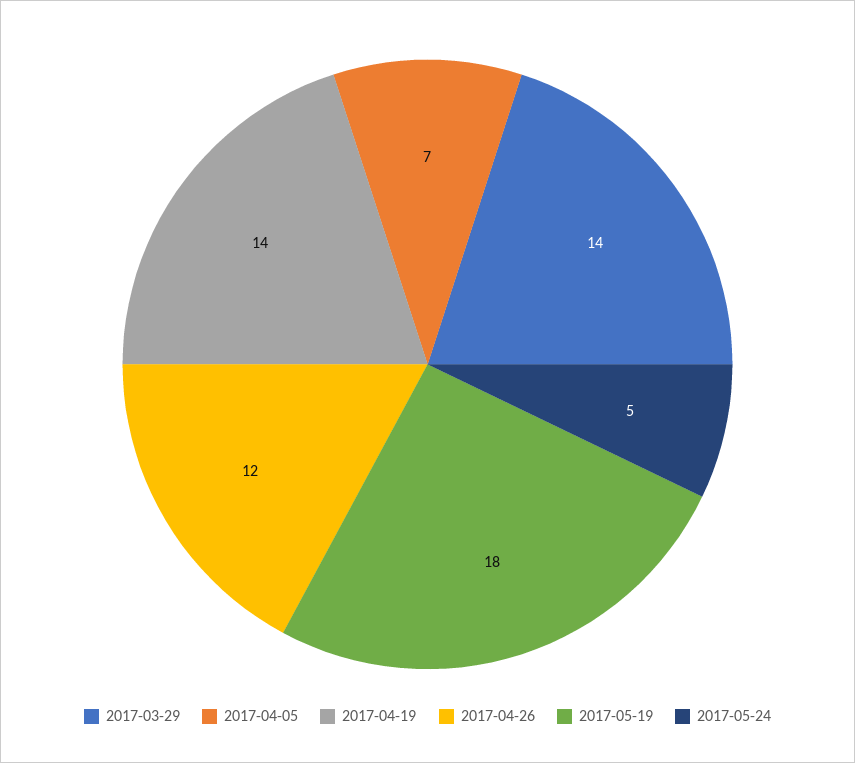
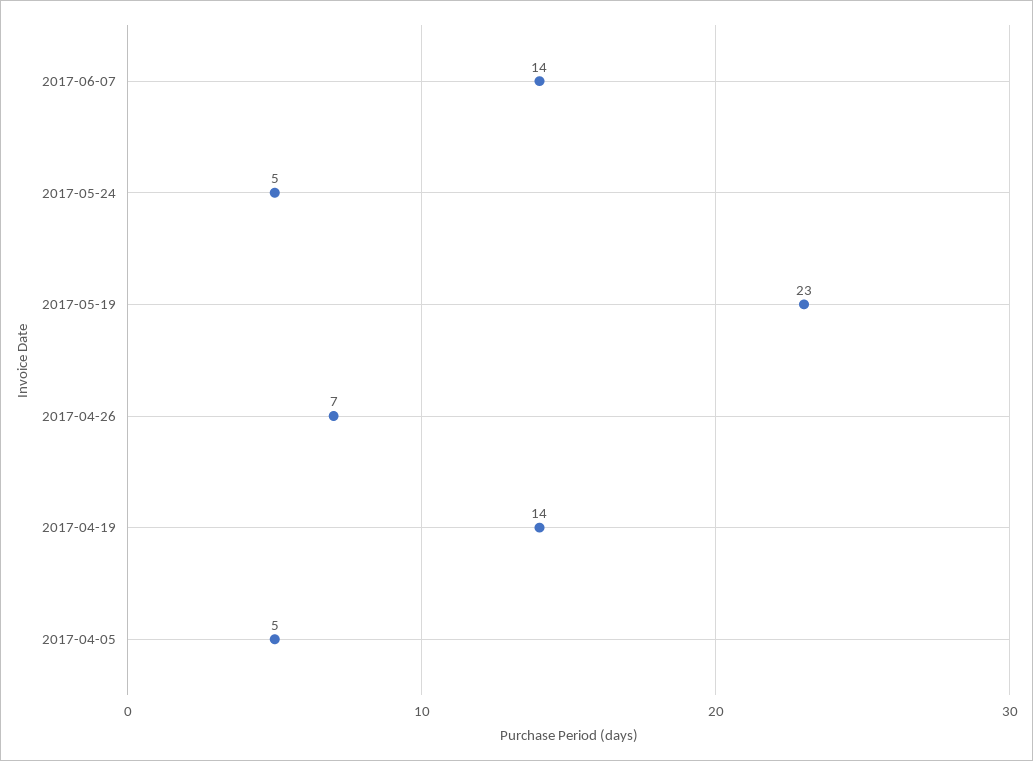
2017-03-29: 14 -> none
2017-04-05: 7 -> 5
2017-04-26: 12 -> 7
2017-05-19: 18 -> 23
2017-06-07: none -> 14

